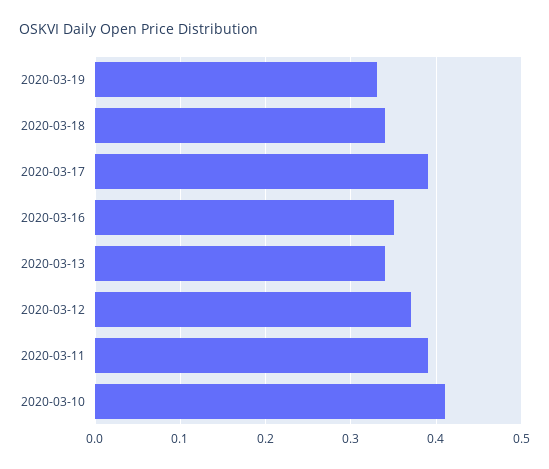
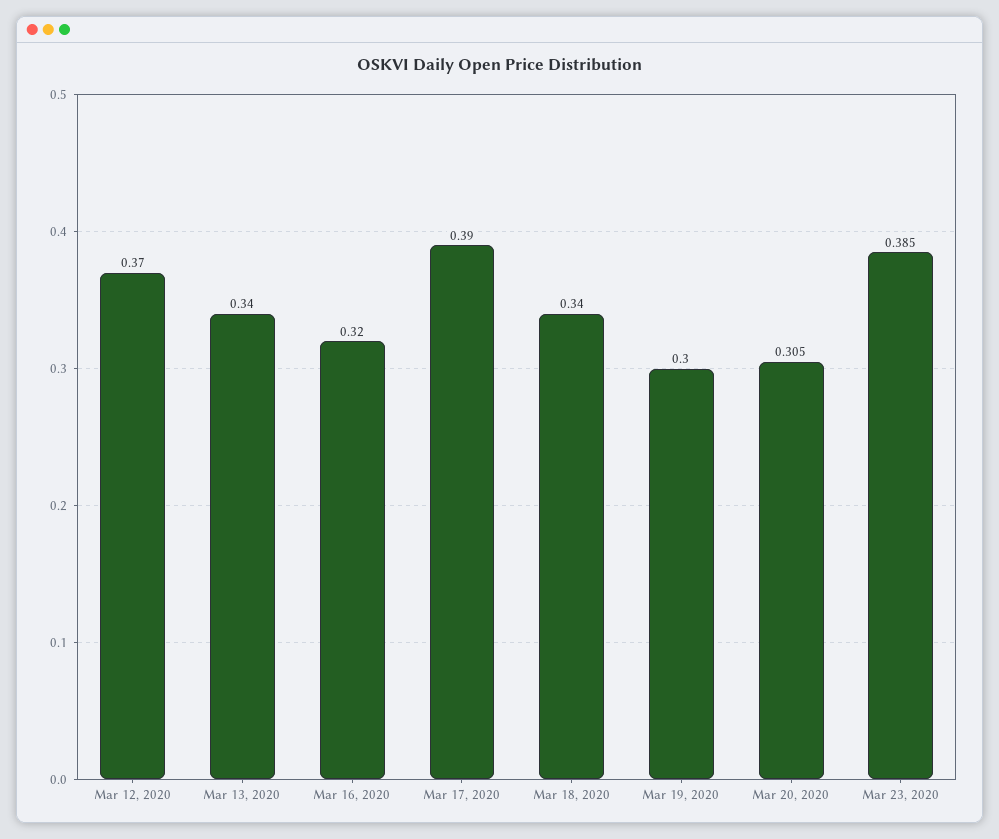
2020-03-19: 0.33 -> 0.3
2020-03-16: 0.35 -> 0.32
2020-03-11: 0.39 -> none
2020-03-10: 0.41 -> none
Mar 20, 2020: none -> 0.305
Mar 23, 2020: none -> 0.385

